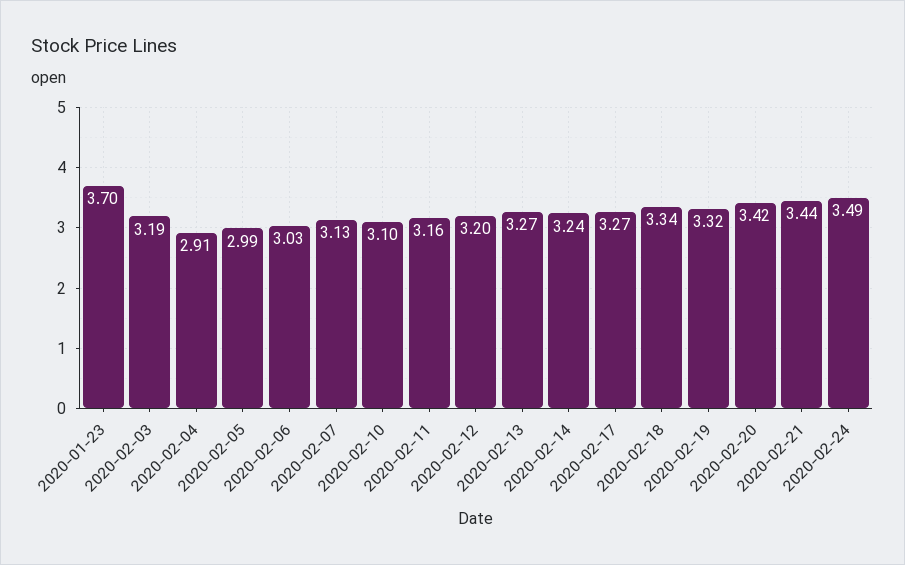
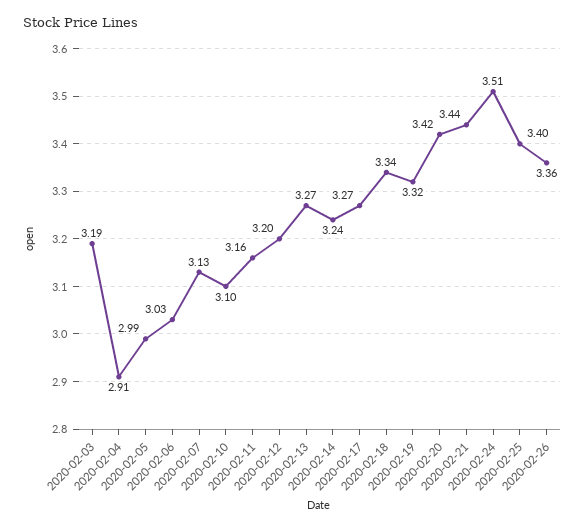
2020-01-23: 3.7 -> none
2020-02-24: 3.49 -> 3.51
2020-02-25: none -> 3.4
2020-02-26: none -> 3.36

